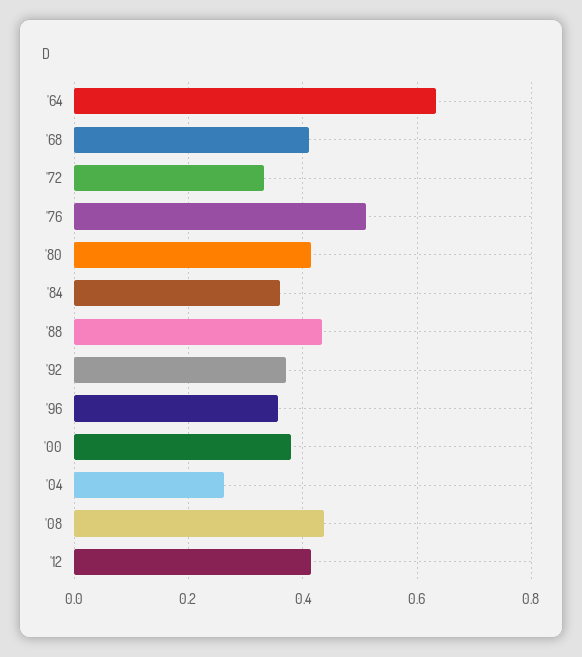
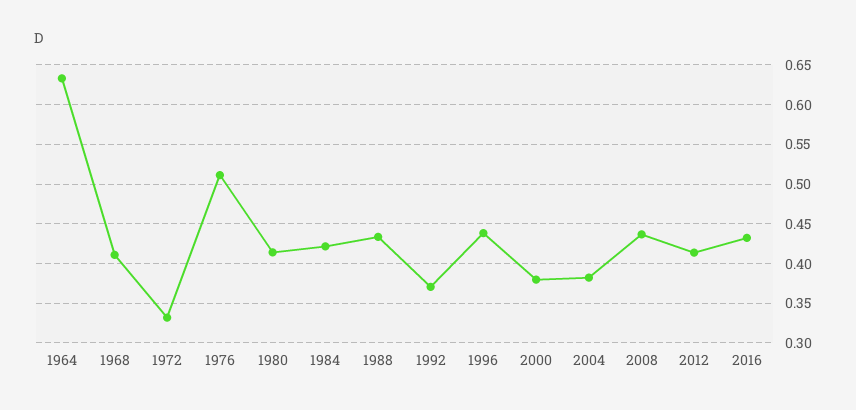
'84: 0.36 -> 0.42
'96: 0.36 -> 0.44
'04: 0.26 -> 0.38
2016: none -> 0.43

